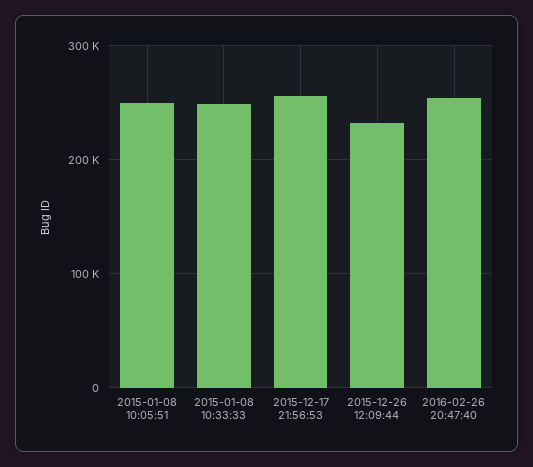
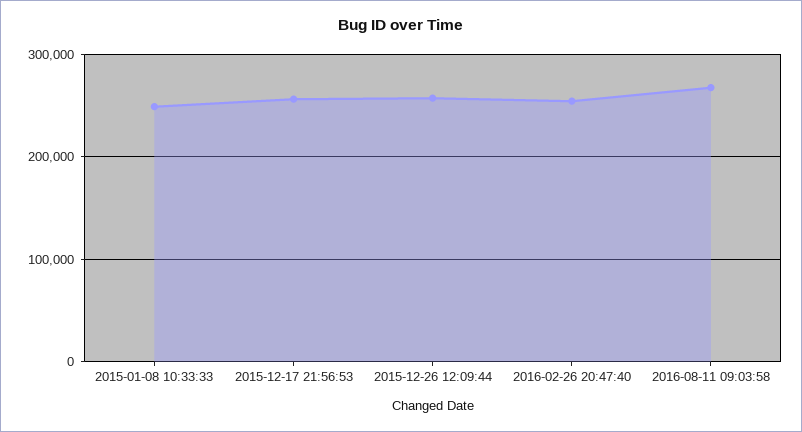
2015-01-08 10:05:51: 250000 -> none
2015-12-26 12:09:44: 230000 -> 260000
2016-08-11 09:03:58: none -> 270000

